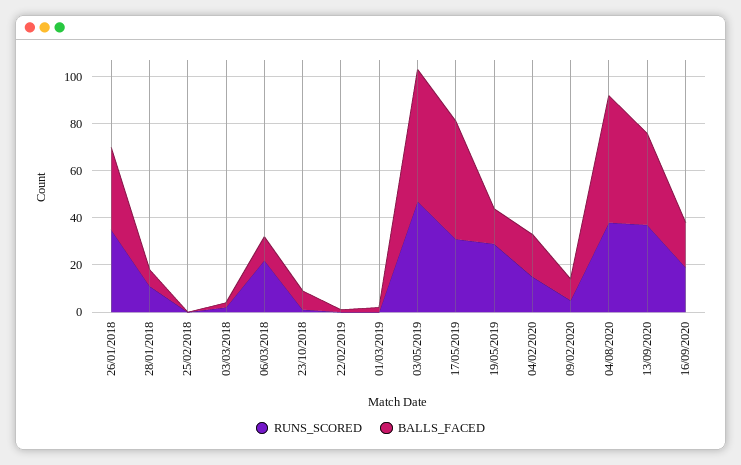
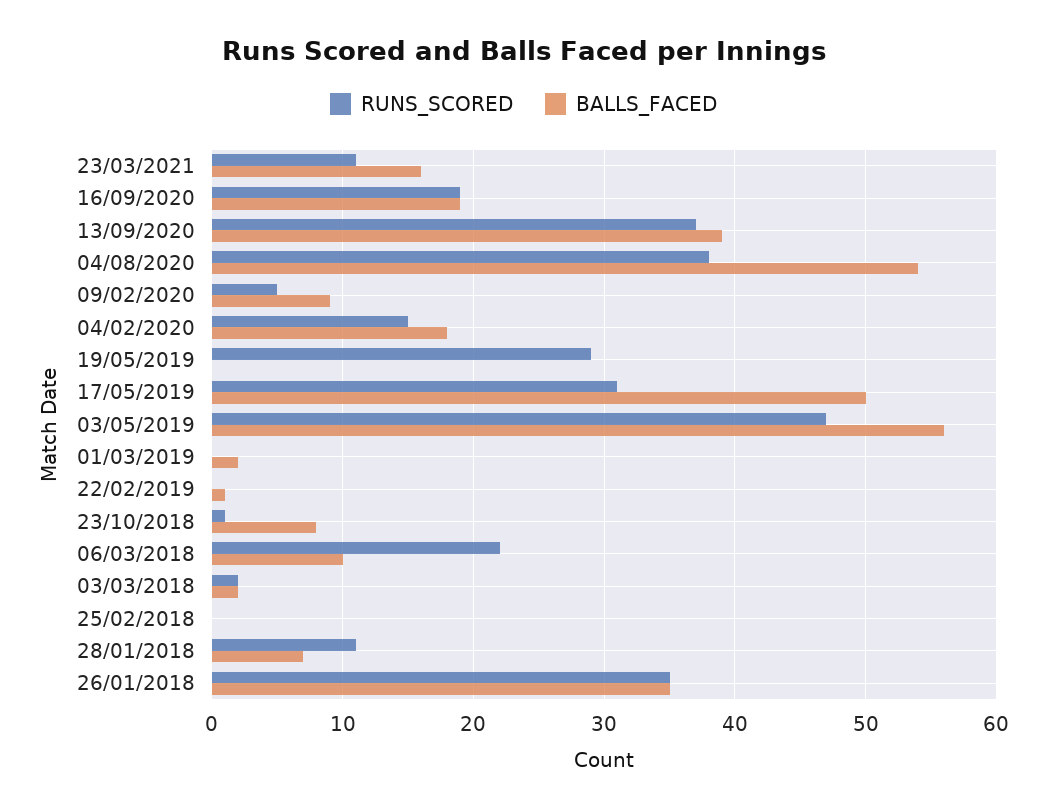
BALLS_FACED, 19/05/2019: 15 -> 0
RUNS_SCORED, 23/03/2021: none -> 11
BALLS_FACED, 23/03/2021: none -> 16

